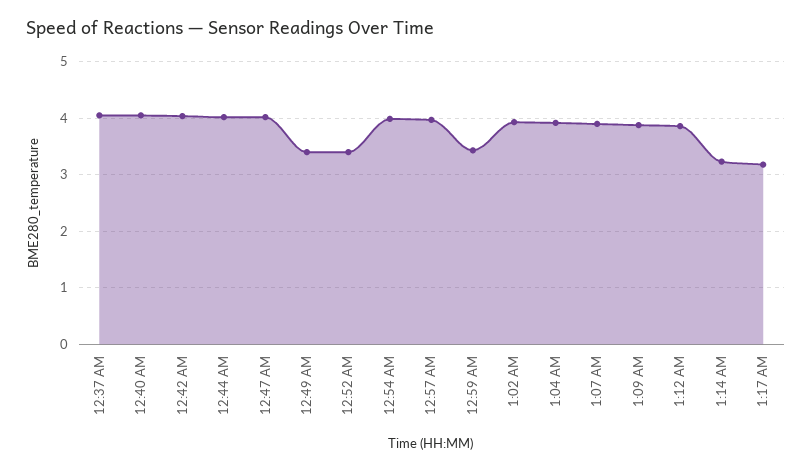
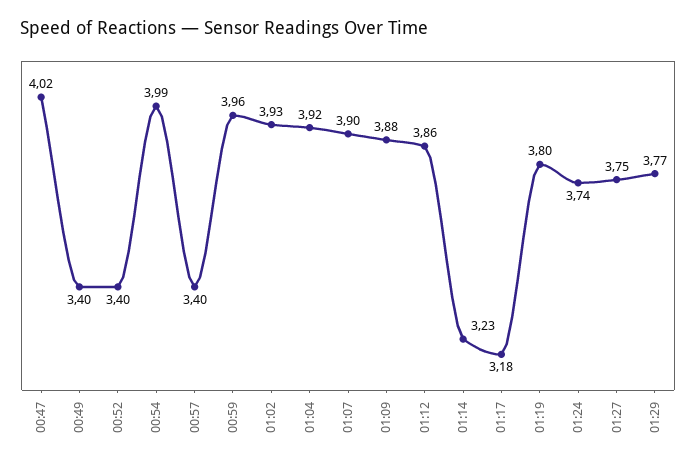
12:37 AM: 4 -> none
12:40 AM: 4 -> none
12:42 AM: 4 -> none
12:44 AM: 4 -> none
12:57 AM: 4 -> 3.4
12:59 AM: 3.4 -> 3.96
01:19: none -> 3.8
01:24: none -> 3.74
01:27: none -> 3.75
01:29: none -> 3.77

